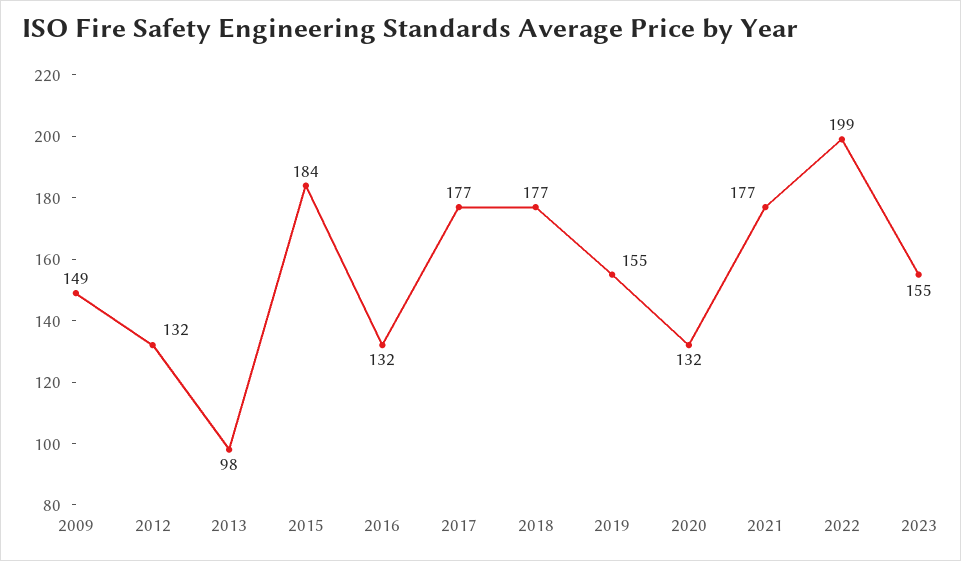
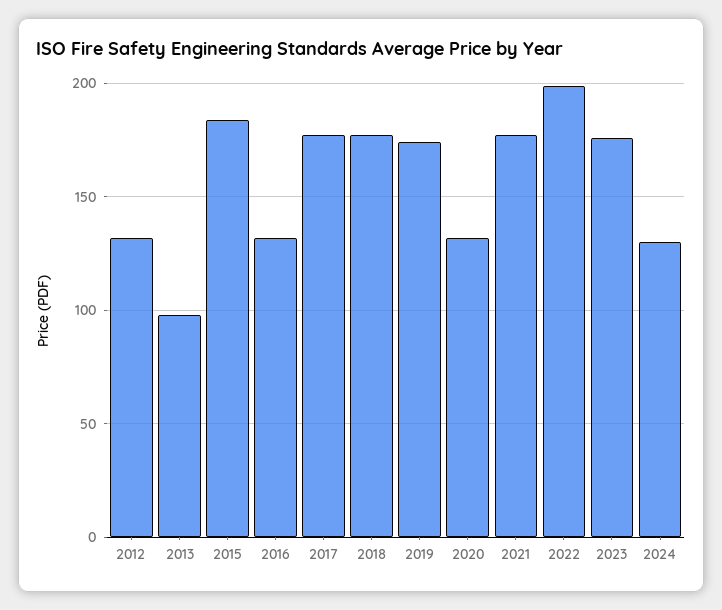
2009: 149 -> none
2019: 155 -> 175
2023: 155 -> 175
2024: none -> 130

